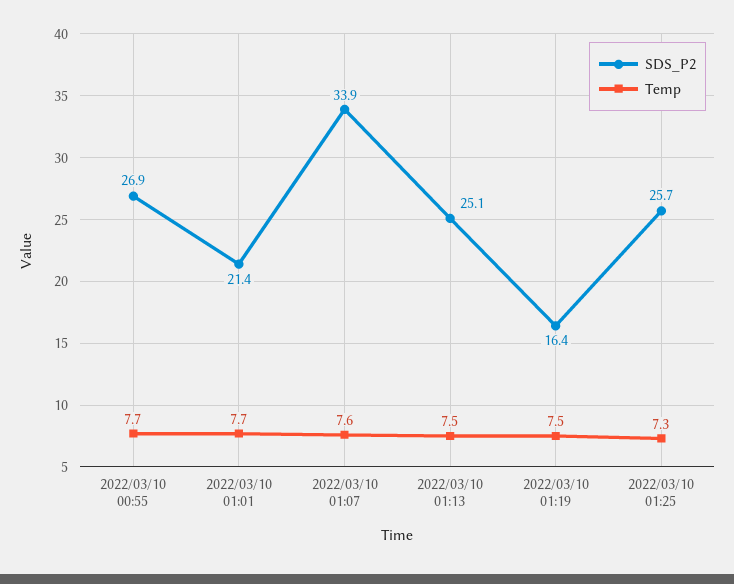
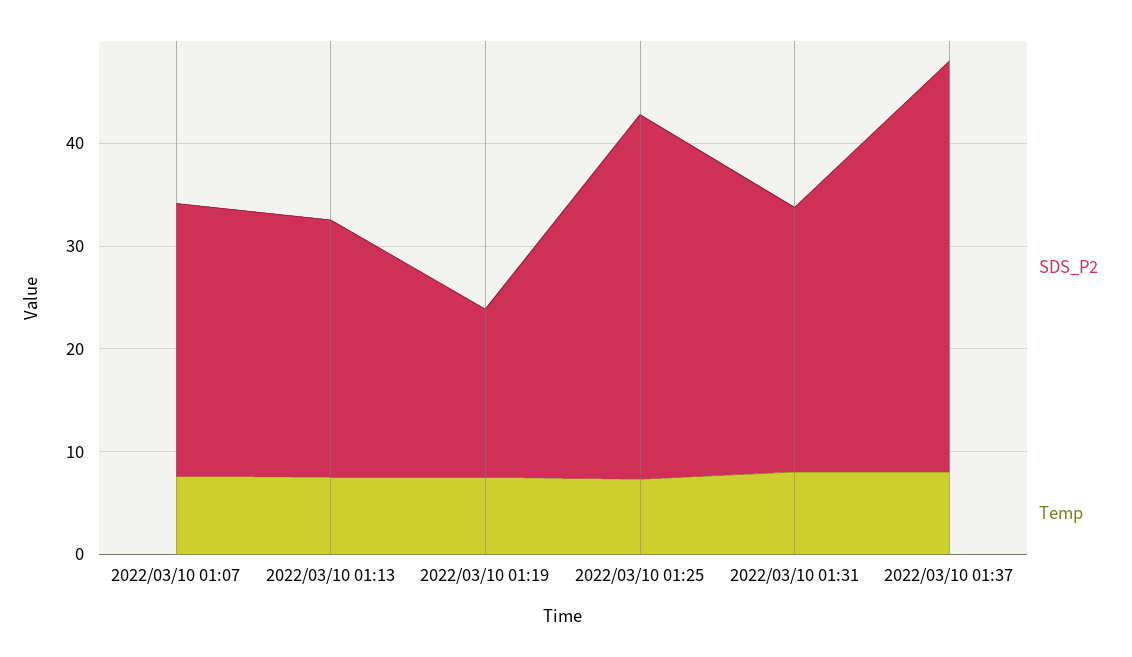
SDS_P2, 2022/03/10 00:55: 26.9 -> none
Temp, 2022/03/10 00:55: 7.7 -> none
SDS_P2, 2022/03/10 01:01: 21.4 -> none
Temp, 2022/03/10 01:01: 7.7 -> none
SDS_P2, 2022/03/10 01:07: 33.9 -> 26
SDS_P2, 2022/03/10 01:25: 25.7 -> 36
SDS_P2, 2022/03/10 01:31: none -> 26
Temp, 2022/03/10 01:31: none -> 8
SDS_P2, 2022/03/10 01:37: none -> 40
Temp, 2022/03/10 01:37: none -> 8

